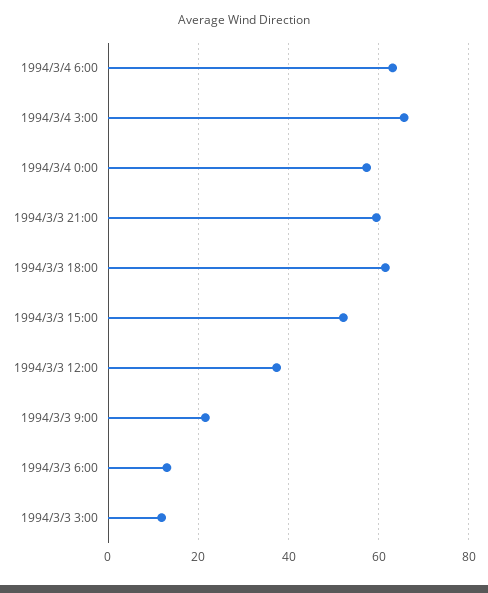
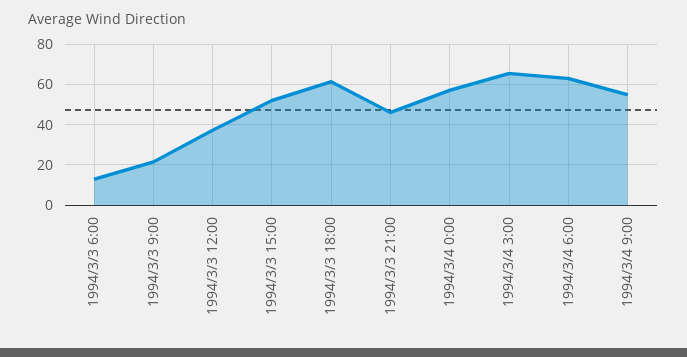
1994/3/3 21:00: 60 -> 45
1994/3/3 3:00: 12 -> none
1994/3/4 9:00: none -> 55

